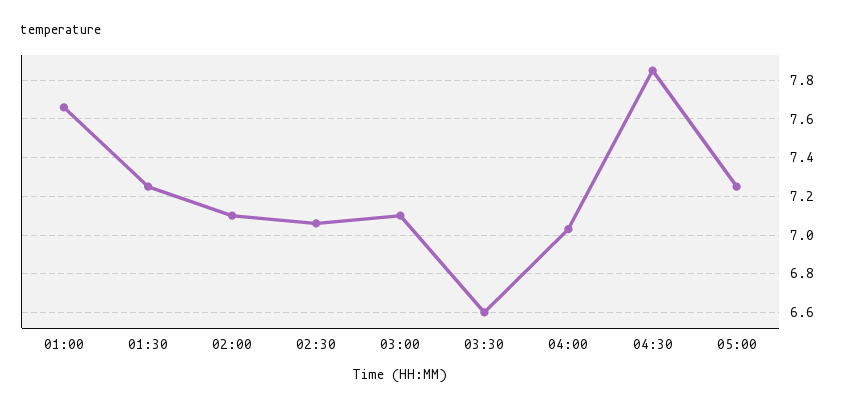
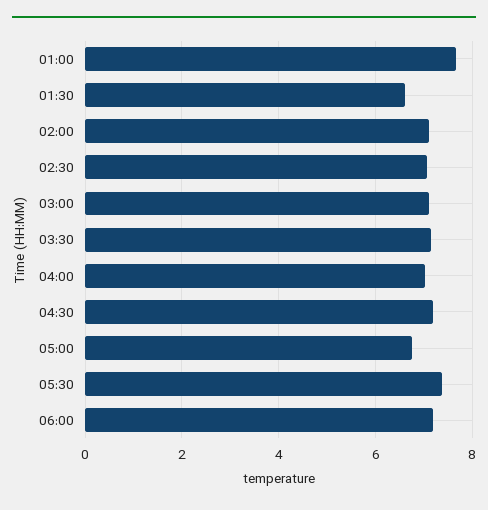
01:30: 7.25 -> 6.6
03:30: 6.6 -> 7.2
04:30: 7.85 -> 7.2
05:00: 7.25 -> 6.8
05:30: none -> 7.4
06:00: none -> 7.2

